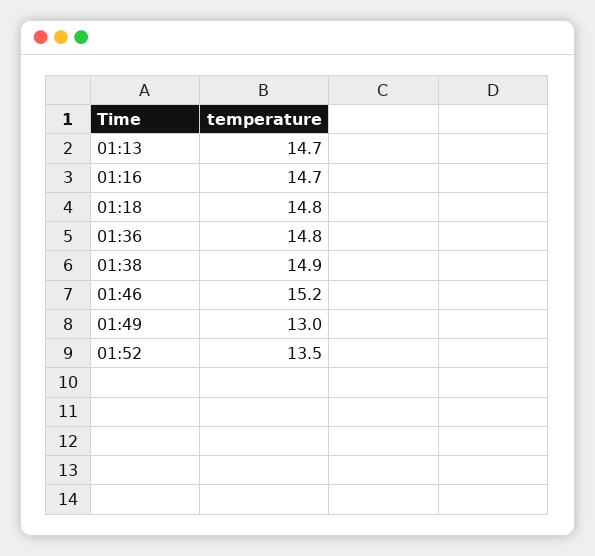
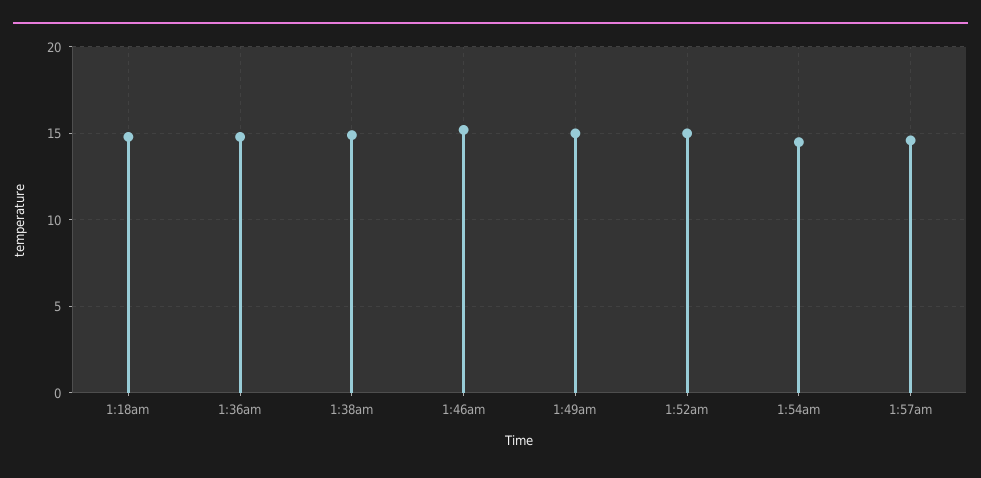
01:13: 14.7 -> none
01:16: 14.7 -> none
01:49: 13 -> 15
01:52: 13.5 -> 15
1:54am: none -> 14.5
1:57am: none -> 14.5

